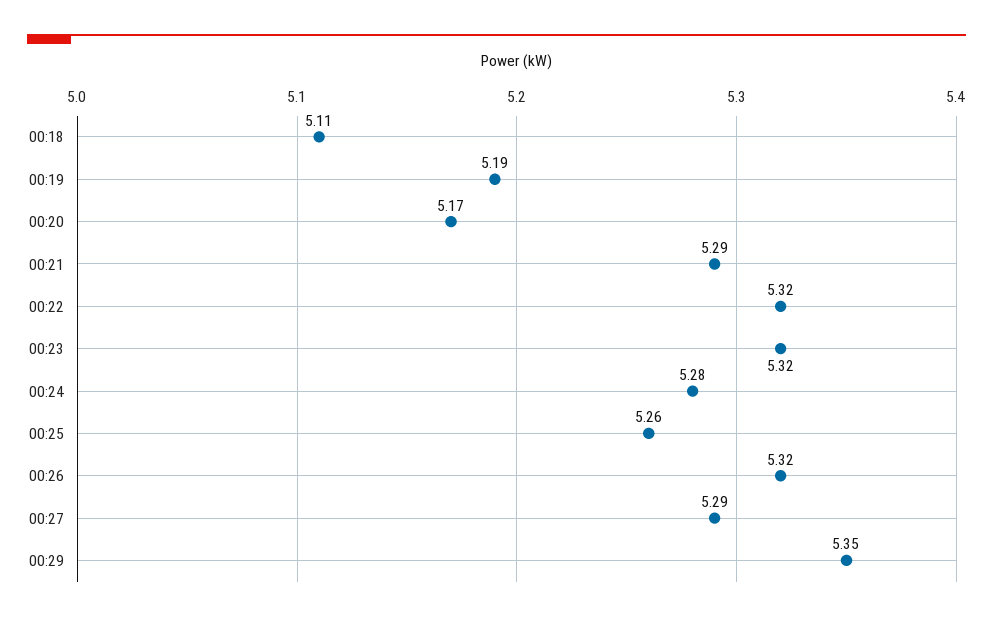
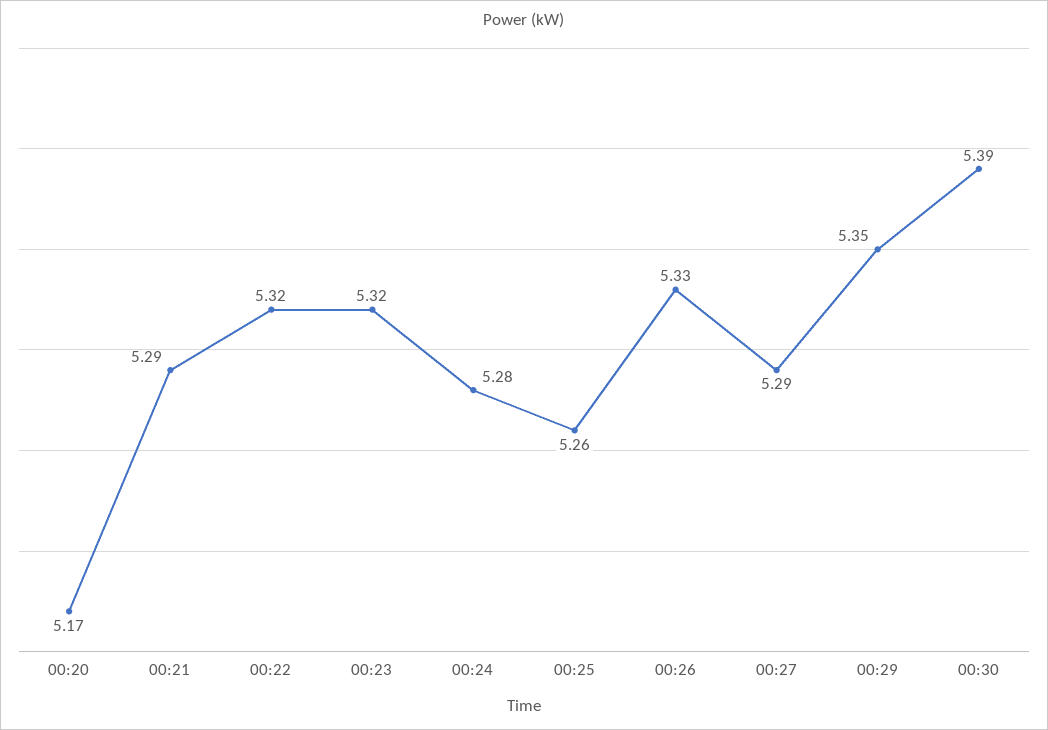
00:18: 5.11 -> none
00:19: 5.19 -> none
00:26: 5.32 -> 5.33
00:30: none -> 5.39

